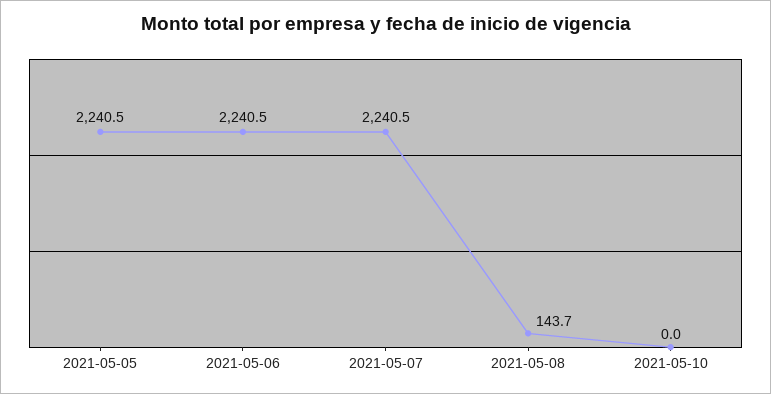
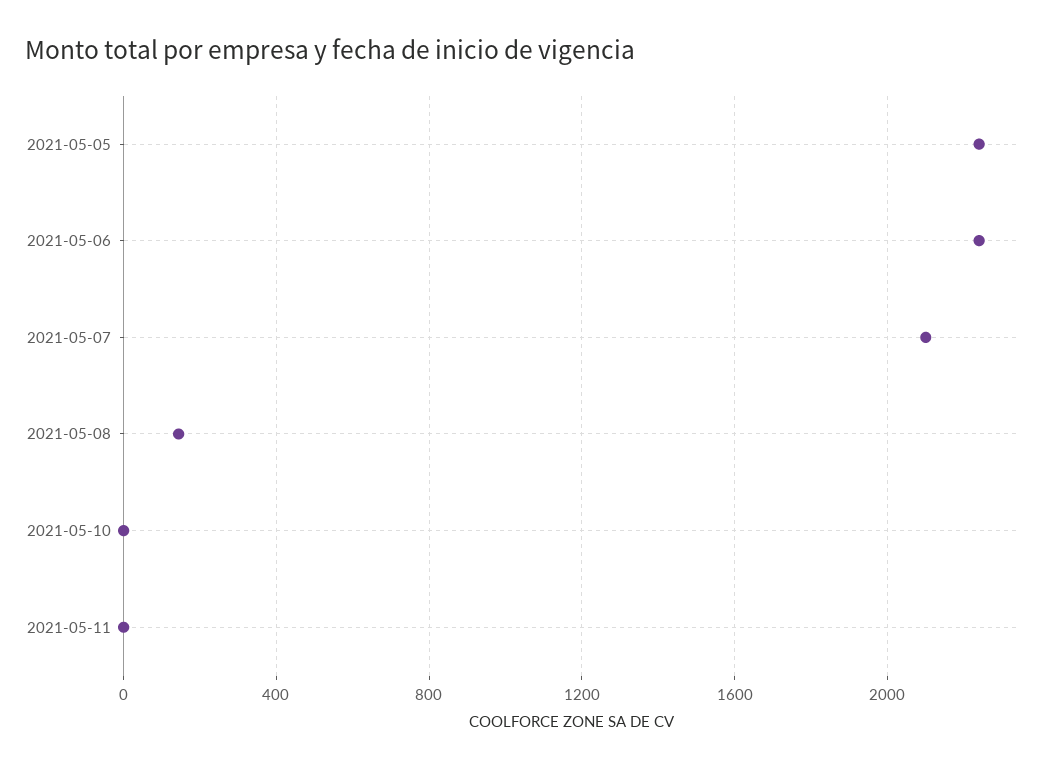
2021-05-07: 2240.5 -> 2100
2021-05-11: none -> 0

